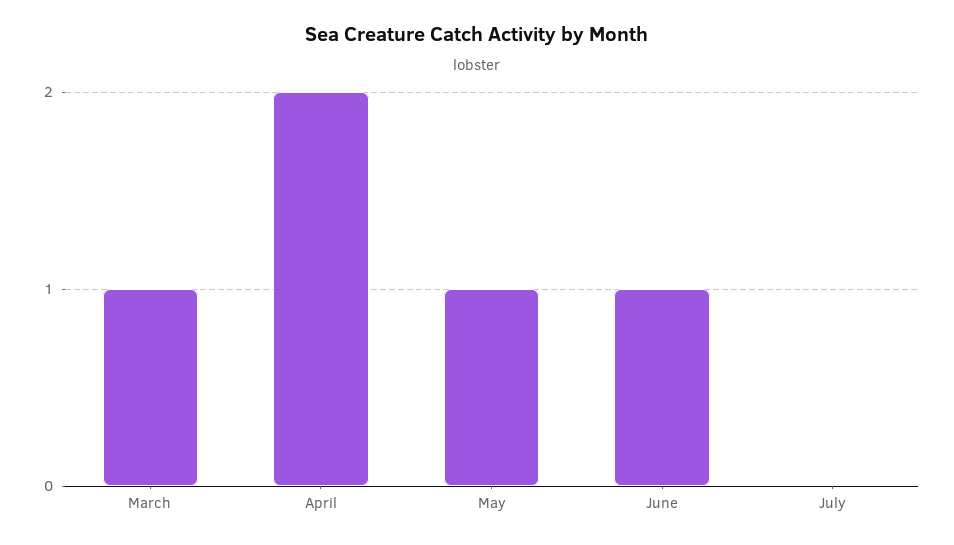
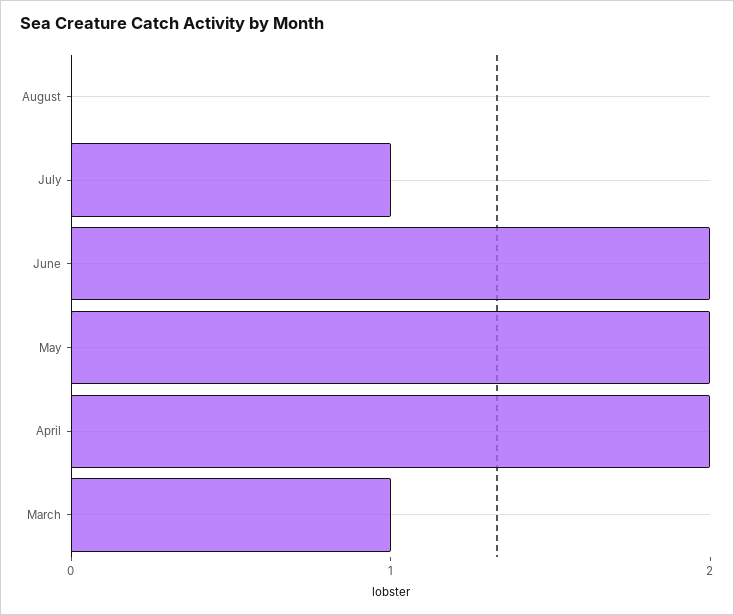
May: 1 -> 2
June: 1 -> 2
July: 0 -> 1
August: none -> 0

